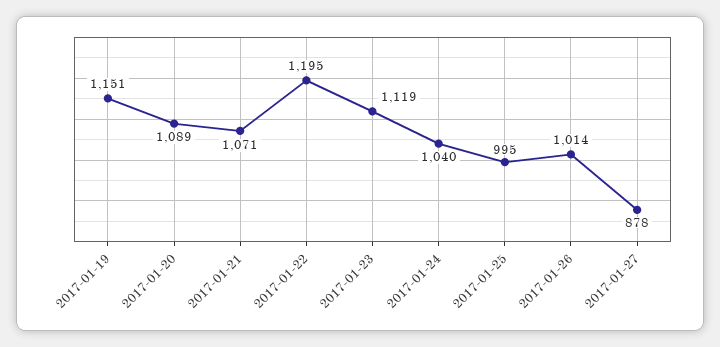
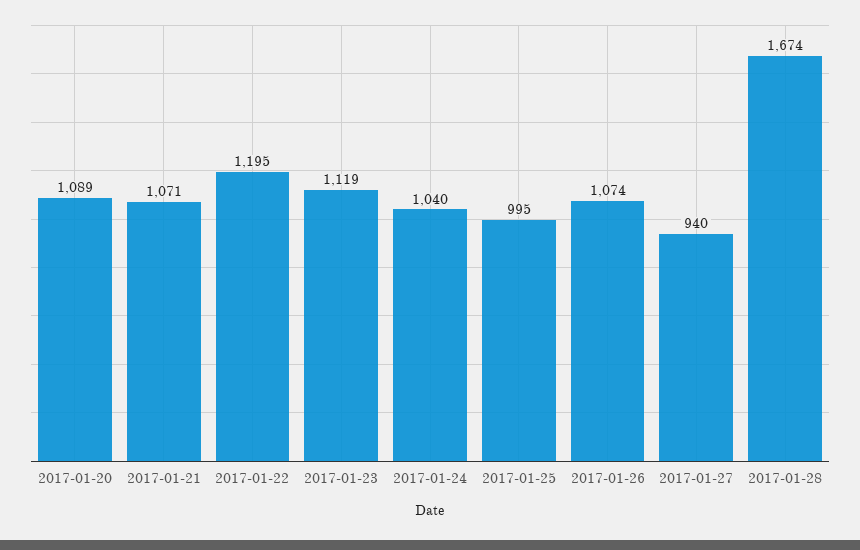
2017-01-19: 1151 -> none
2017-01-26: 1014 -> 1074
2017-01-27: 878 -> 940
2017-01-28: none -> 1674

